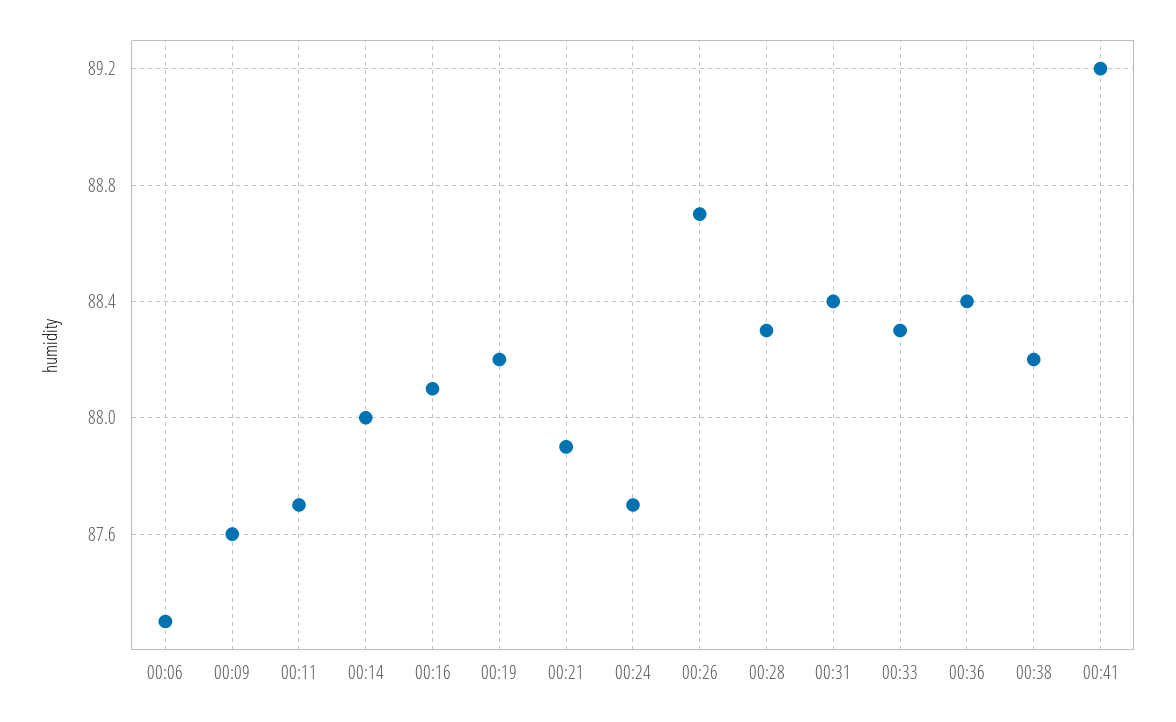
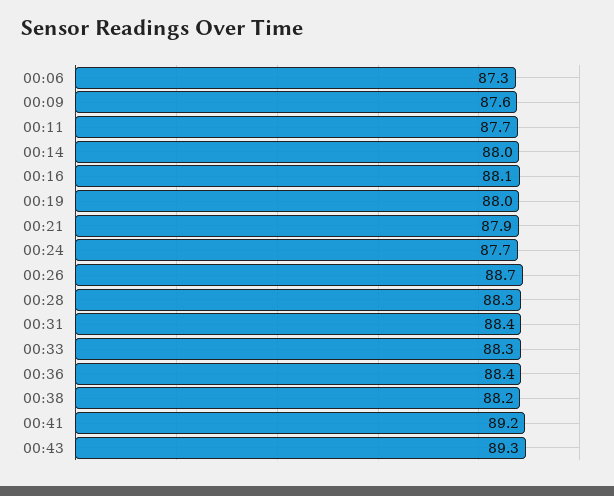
00:19: 88.2 -> 88
00:43: none -> 89.3

